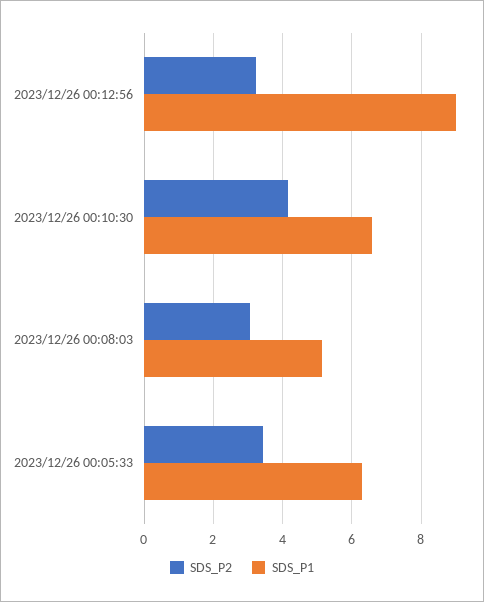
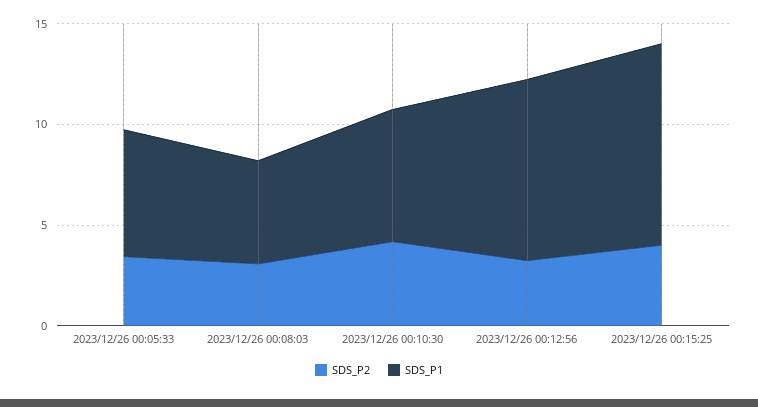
SDS_P2, 2023/12/26 00:15:25: none -> 4
SDS_P1, 2023/12/26 00:15:25: none -> 10

